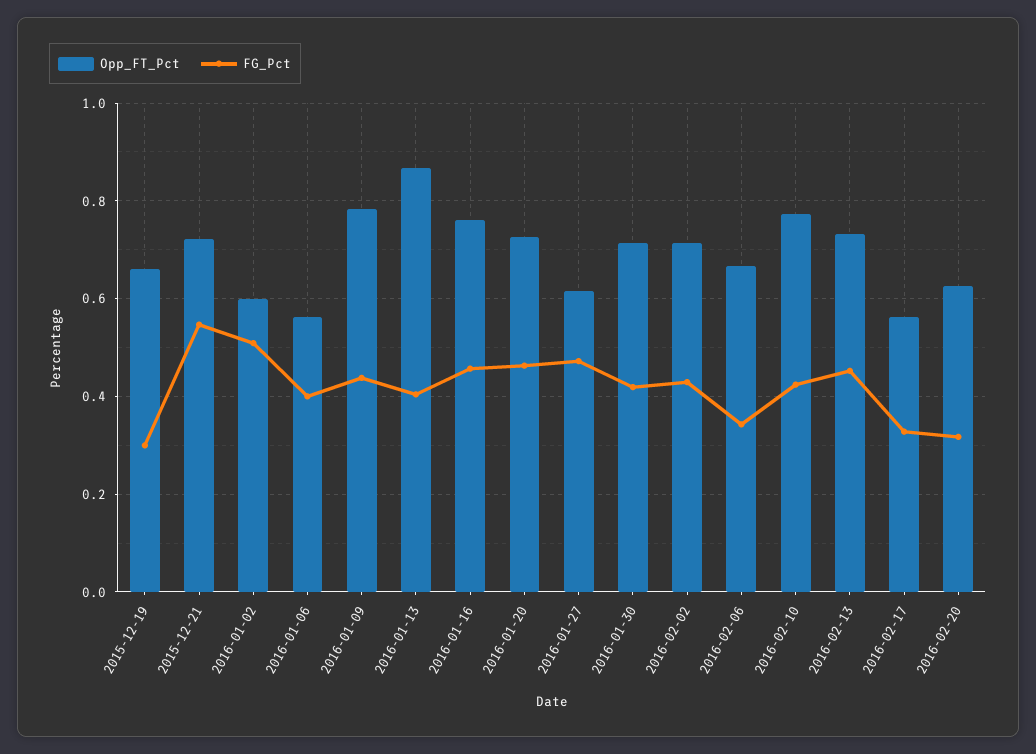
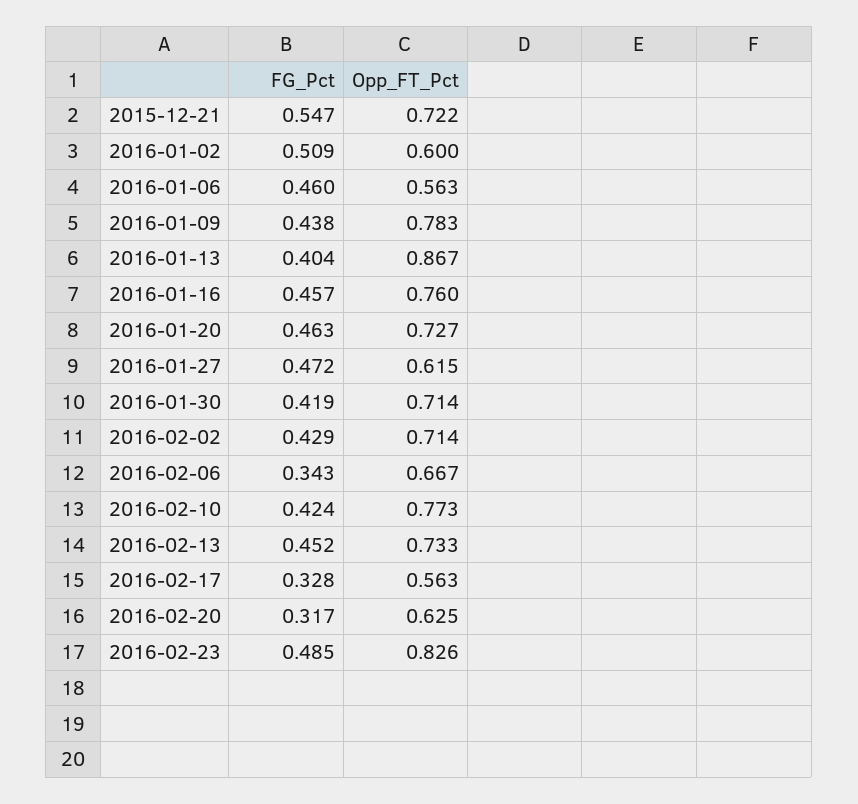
Opp_FT_Pct, 2015-12-19: 0.66 -> none
FG_Pct, 2015-12-19: 0.3 -> none
FG_Pct, 2016-01-06: 0.4 -> 0.46
FG_Pct, 2016-02-23: none -> 0.485
Opp_FT_Pct, 2016-02-23: none -> 0.826

